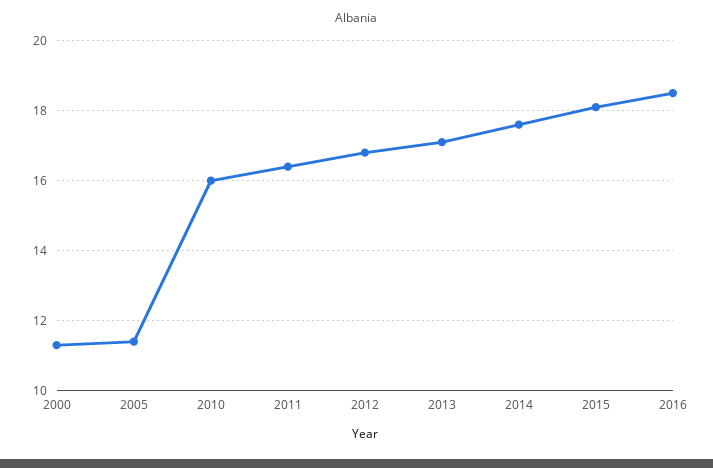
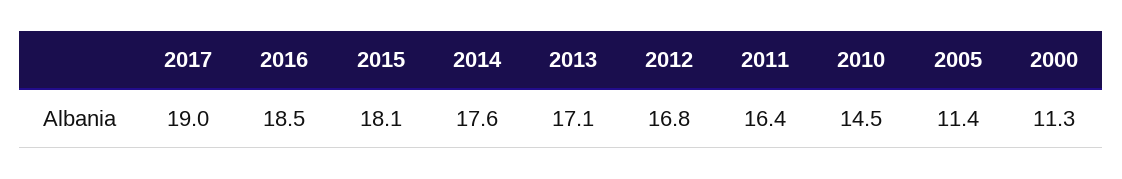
2010: 16 -> 14.5
2017: none -> 19

